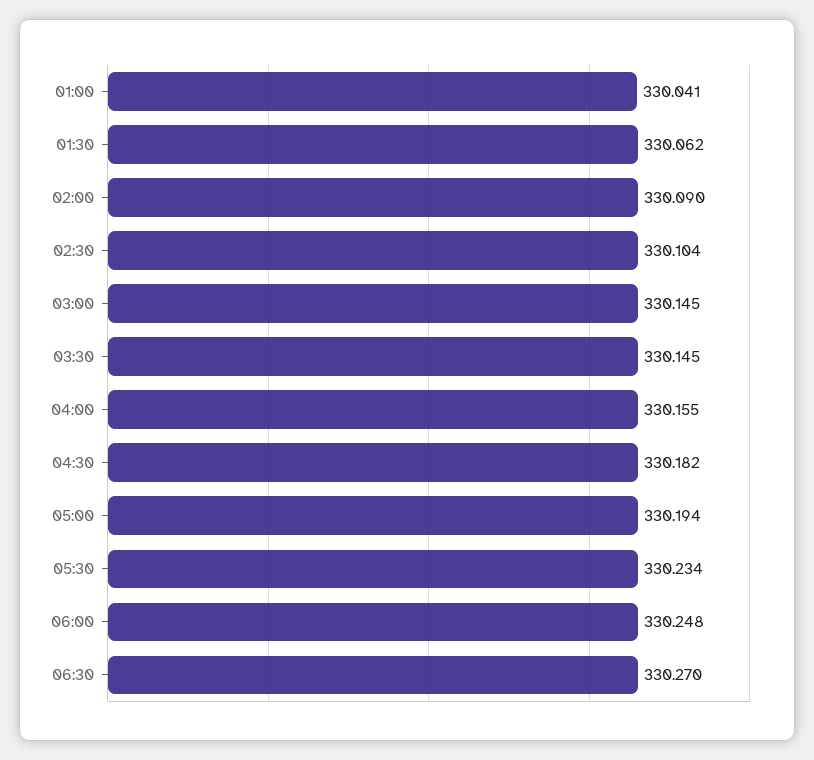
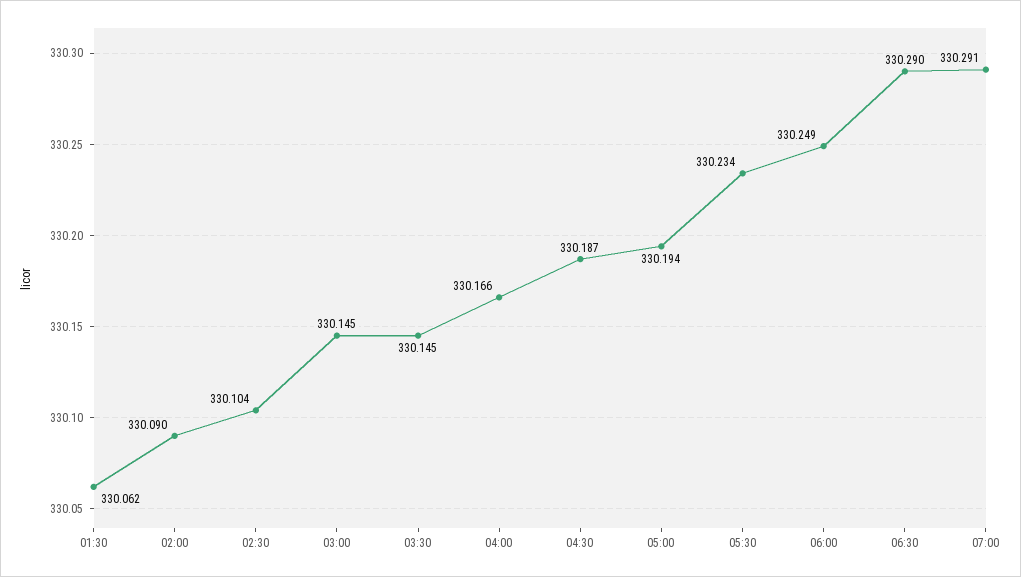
01:00: 330.041 -> none
04:00: 330.155 -> 330.166
04:30: 330.182 -> 330.187
06:00: 330.248 -> 330.249
06:30: 330.27 -> 330.29
07:00: none -> 330.291

